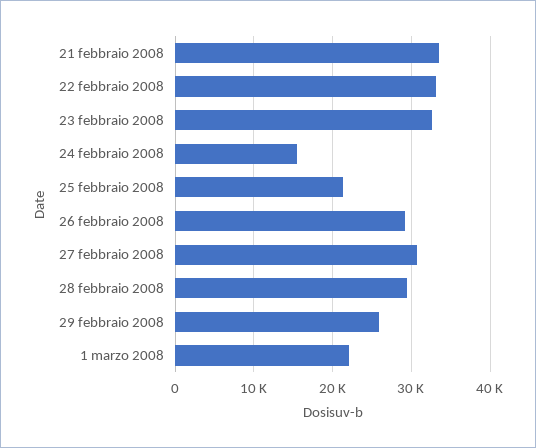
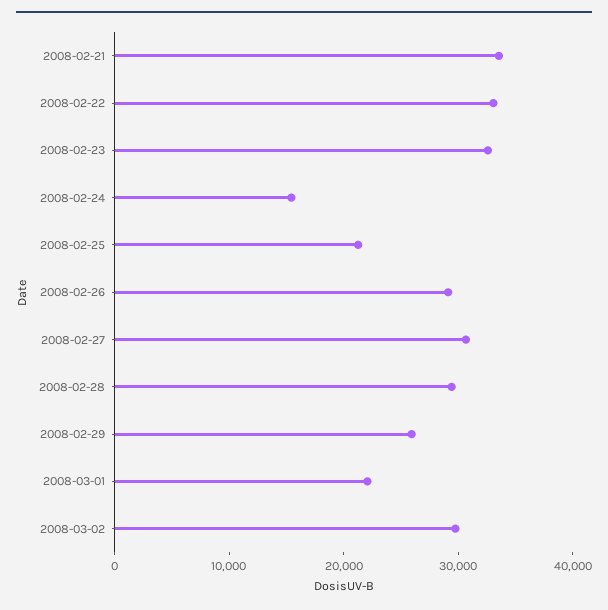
2008-03-02: none -> 30000

